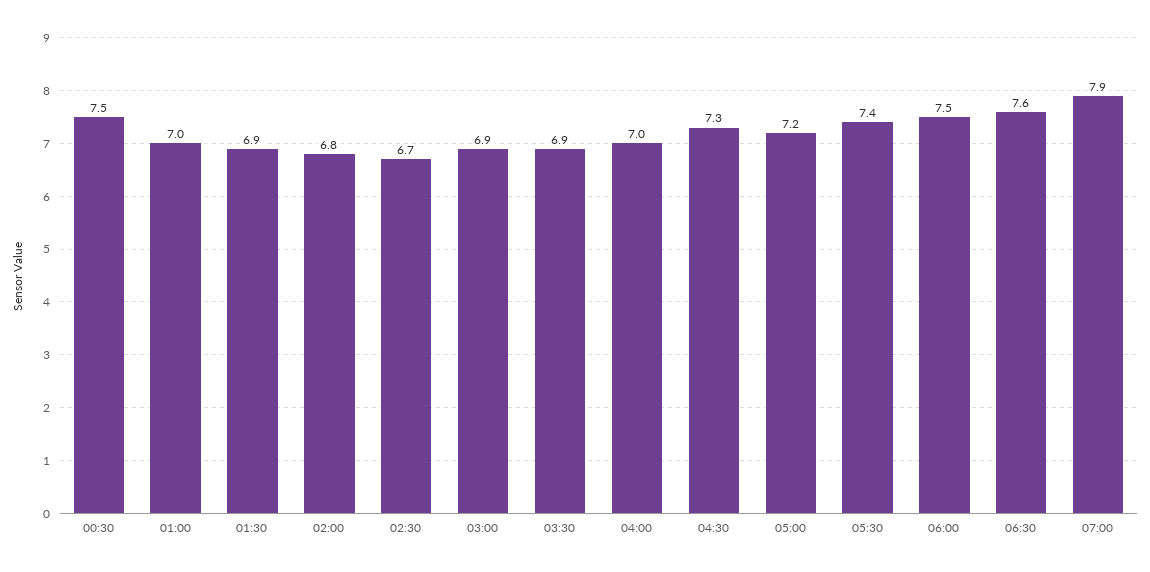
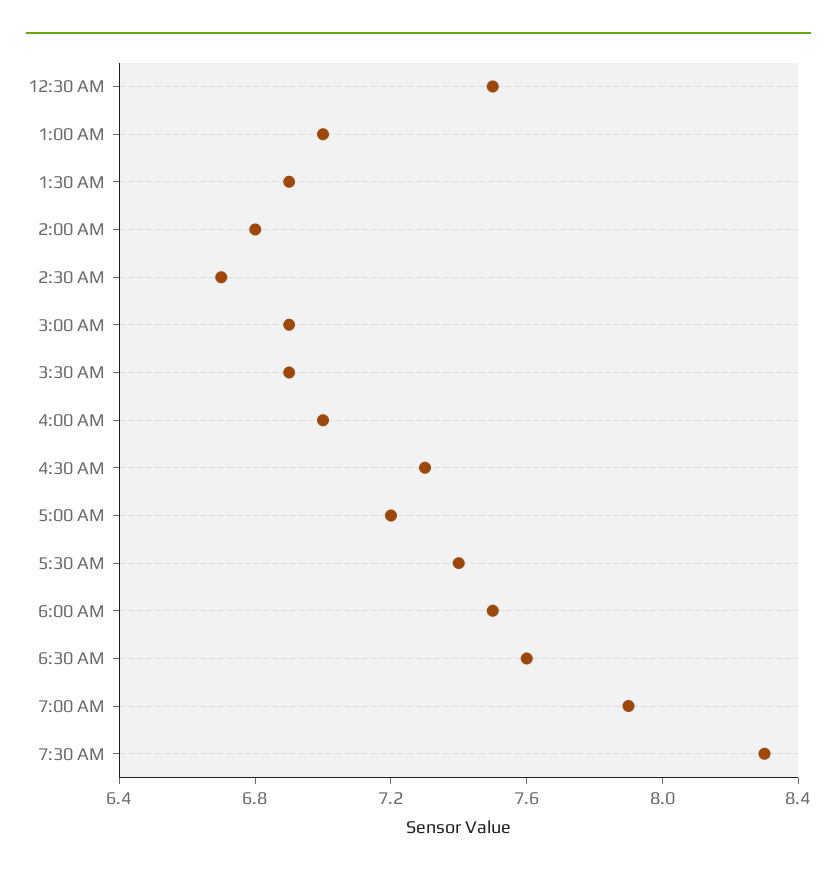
7:30 AM: none -> 8.3

